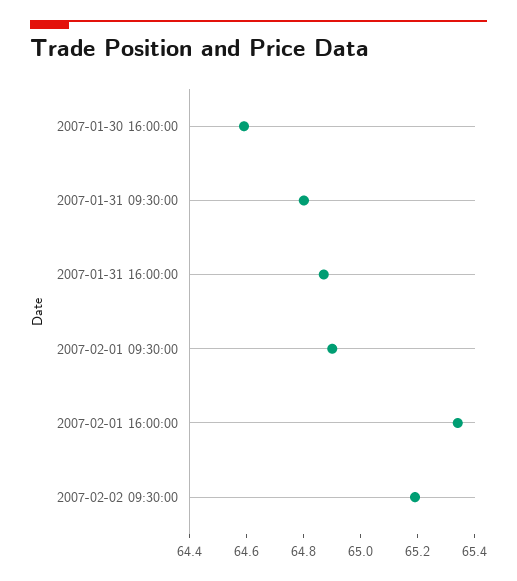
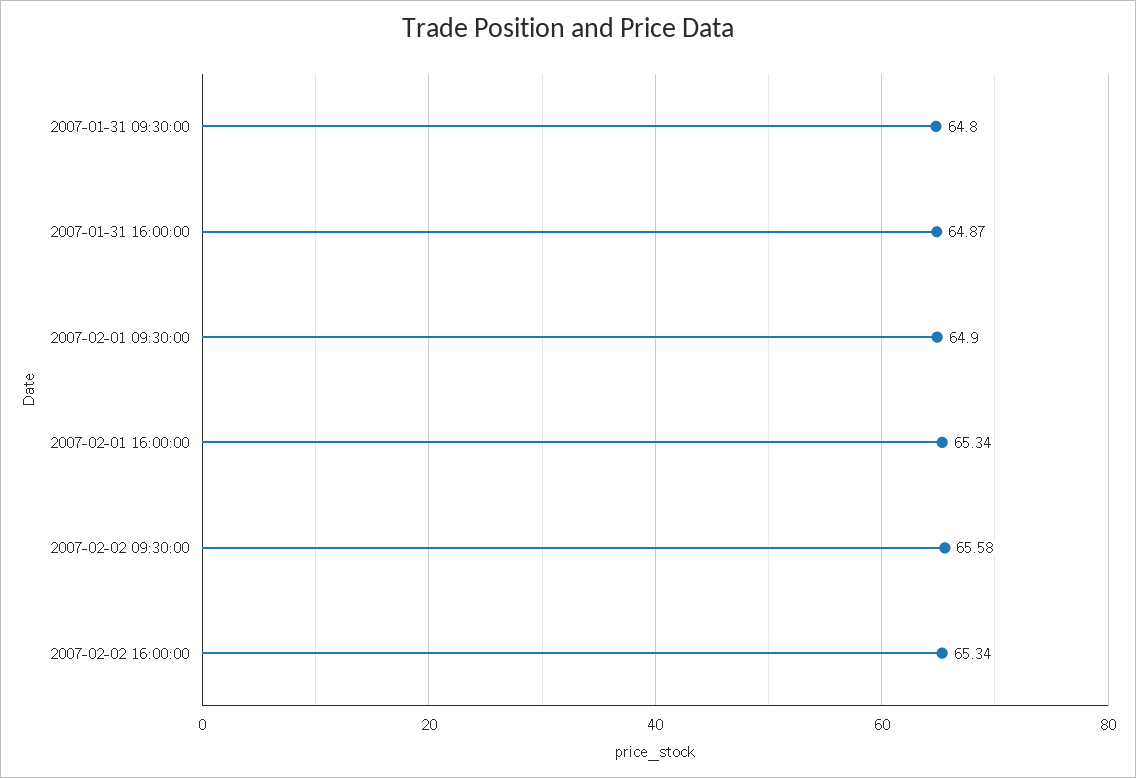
2007-01-30 16:00:00: 64.6 -> none
2007-02-02 09:30:00: 65.2 -> 65.58
2007-02-02 16:00:00: none -> 65.34

